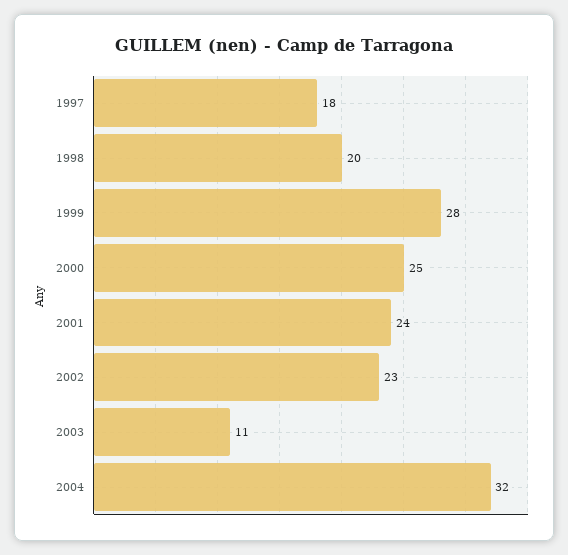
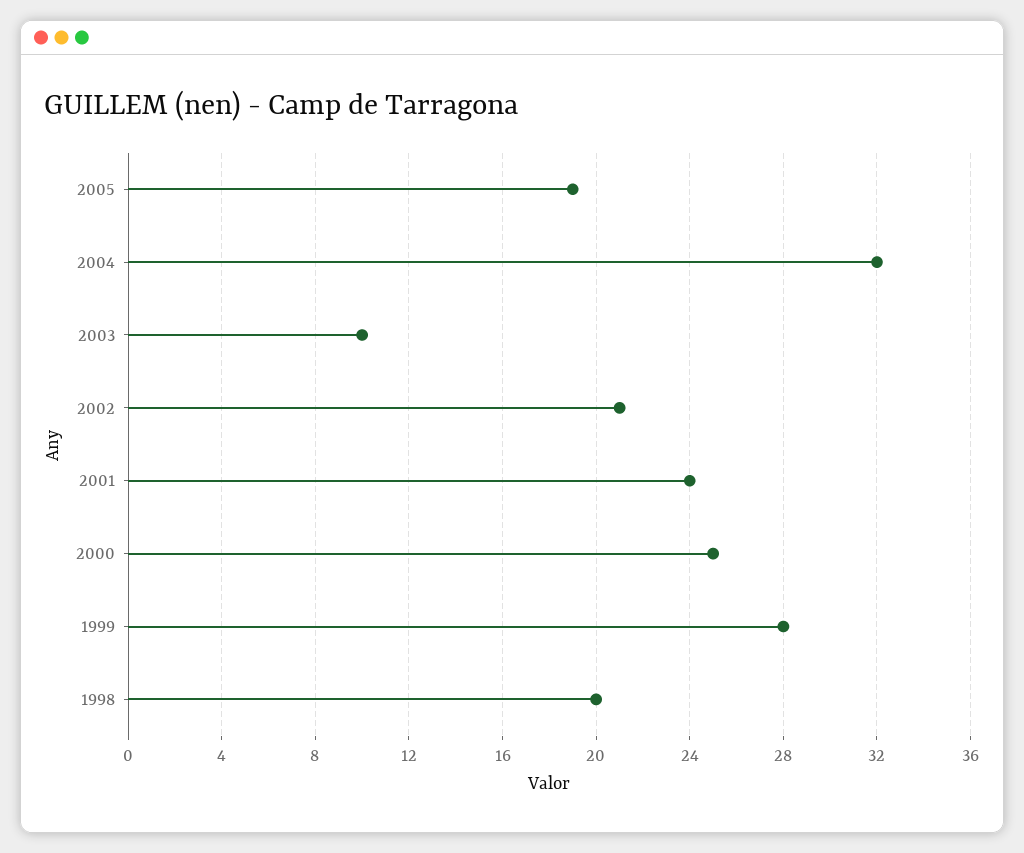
1997: 18 -> none
2002: 23 -> 21
2003: 11 -> 10
2005: none -> 19

